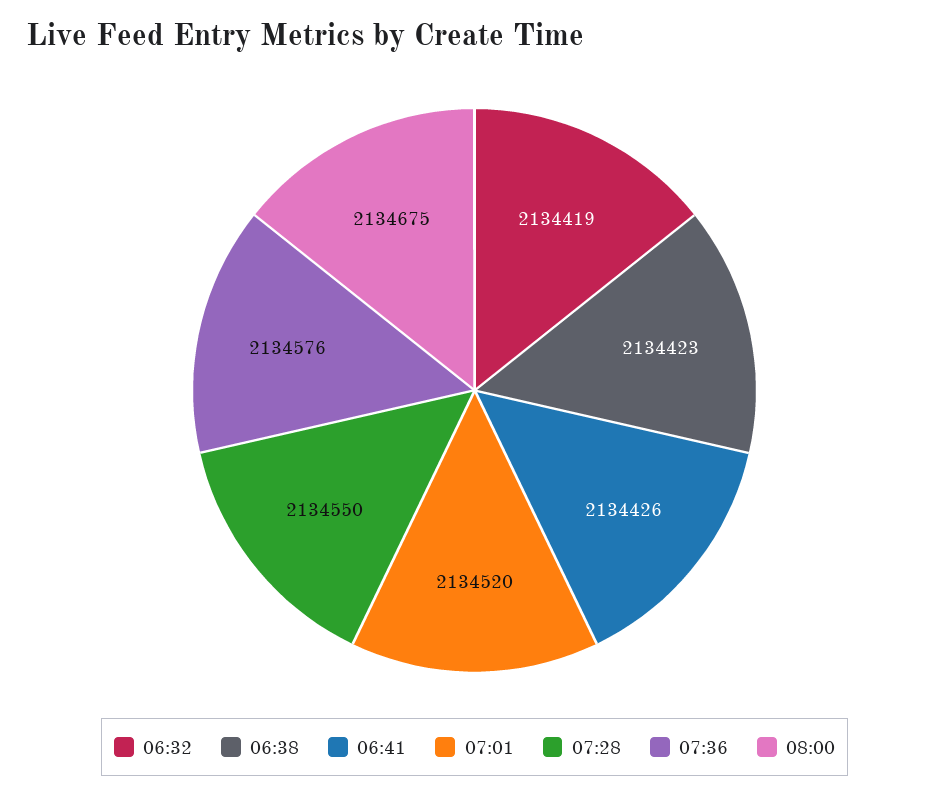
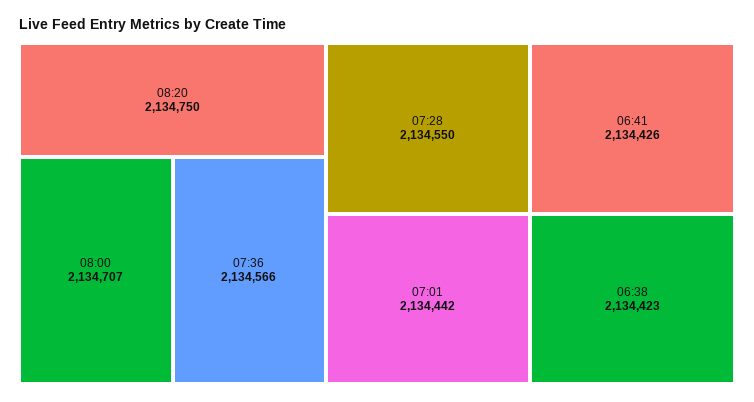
06:32: 2134419 -> none
07:01: 2134520 -> 2134442
07:36: 2134576 -> 2134566
08:00: 2134675 -> 2134707
08:20: none -> 2134750

